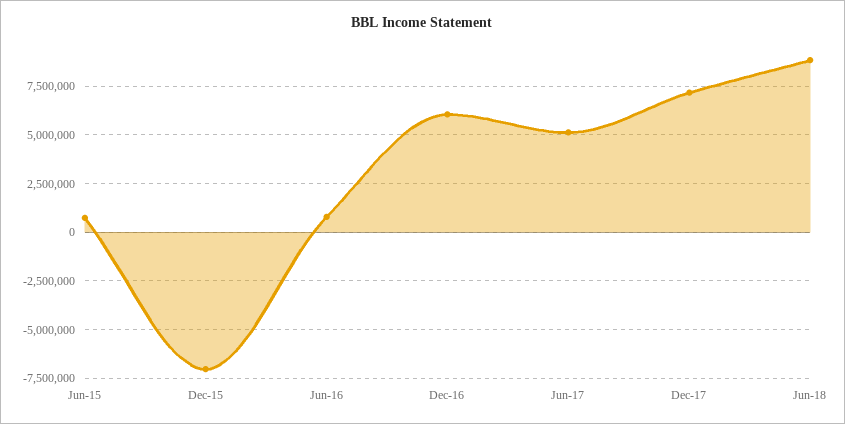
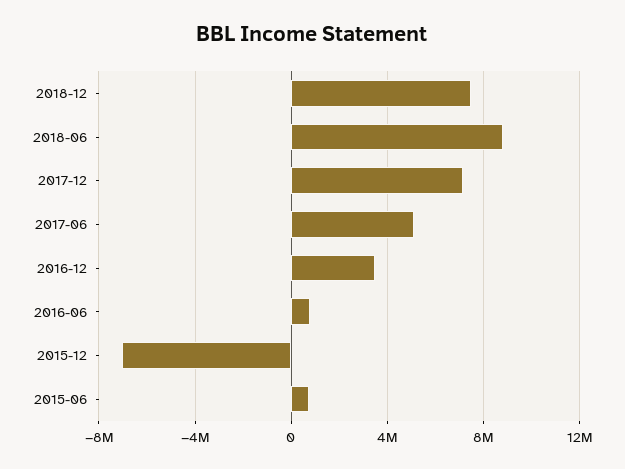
Dec-16: 6000000 -> 3500000
2018-12: none -> 7500000

